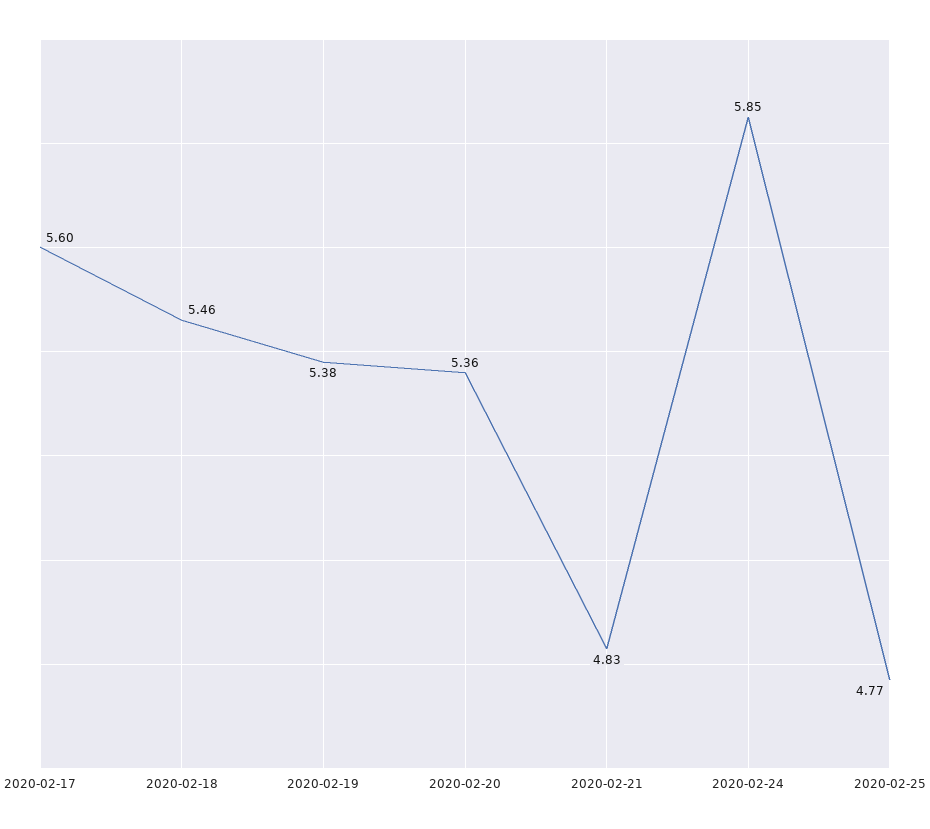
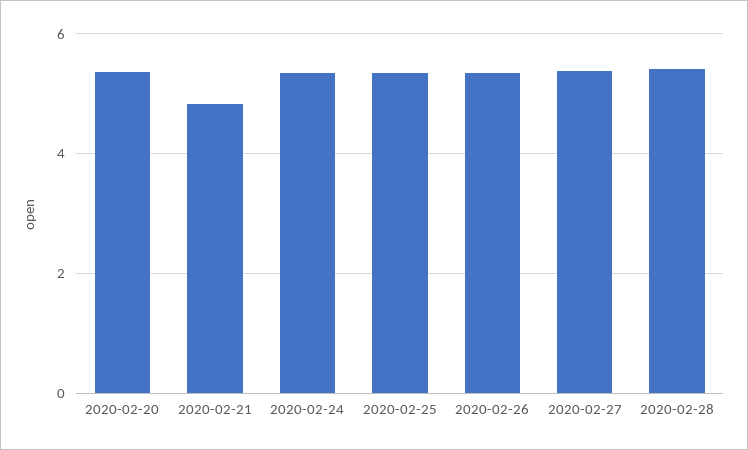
2020-02-17: 5.6 -> none
2020-02-18: 5.46 -> none
2020-02-19: 5.38 -> none
2020-02-24: 5.85 -> 5.4
2020-02-25: 4.77 -> 5.4
2020-02-26: none -> 5.4
2020-02-27: none -> 5.4
2020-02-28: none -> 5.4

